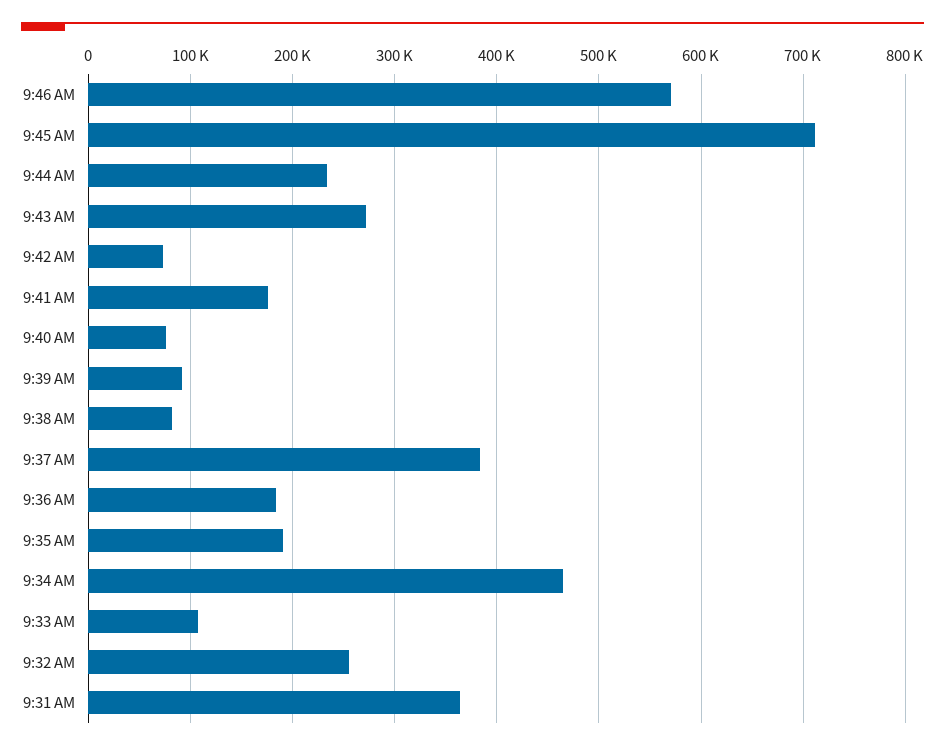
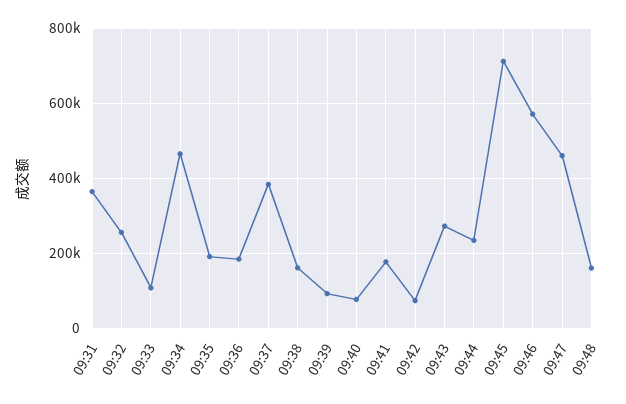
9:38 AM: 80000 -> 160000
09:47: none -> 460000
09:48: none -> 160000

